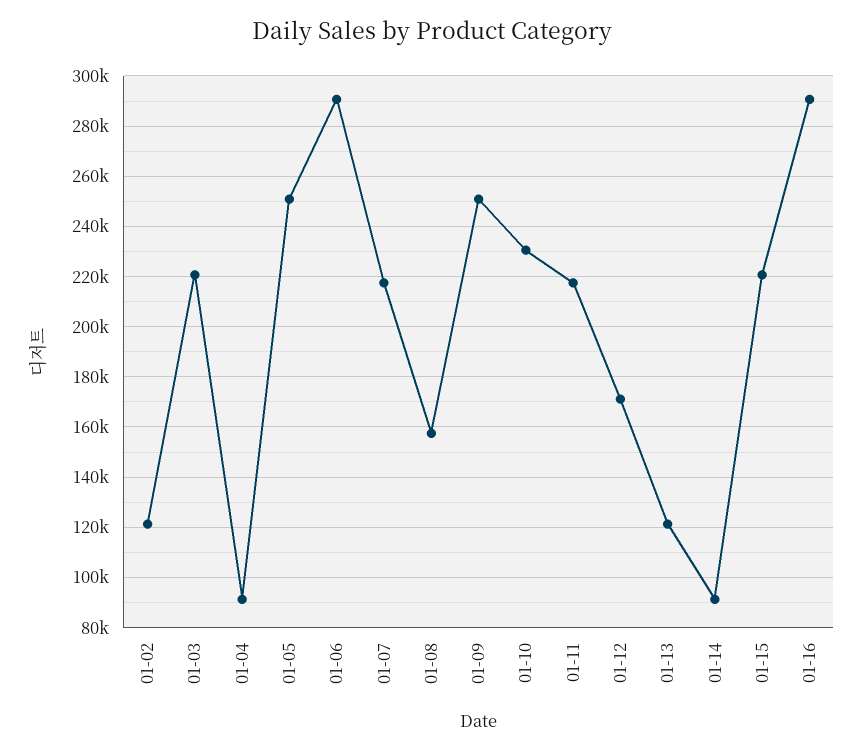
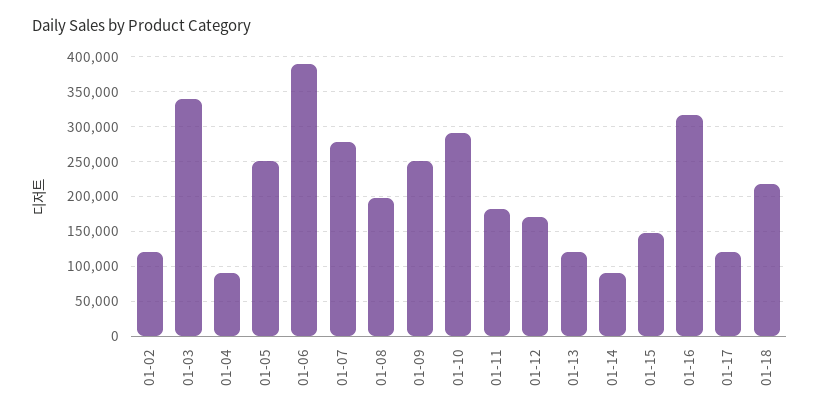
01-03: 220000 -> 340000
01-06: 290000 -> 390000
01-07: 217500 -> 280000
01-08: 157500 -> 200000
01-10: 230000 -> 290000
01-11: 217500 -> 180000
01-15: 220000 -> 150000
01-16: 290000 -> 320000
01-17: none -> 120000
01-18: none -> 220000

